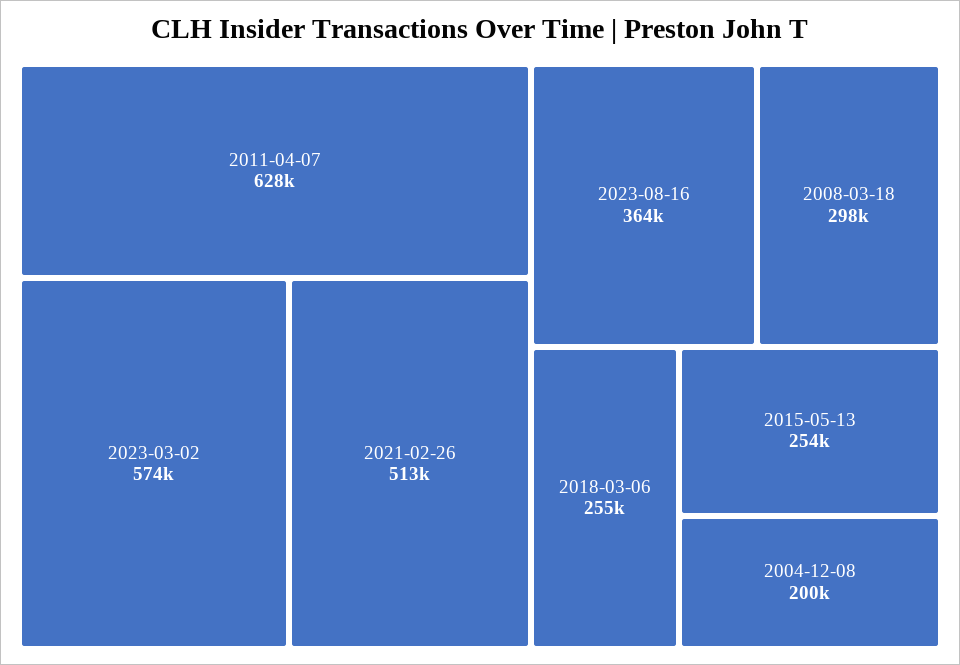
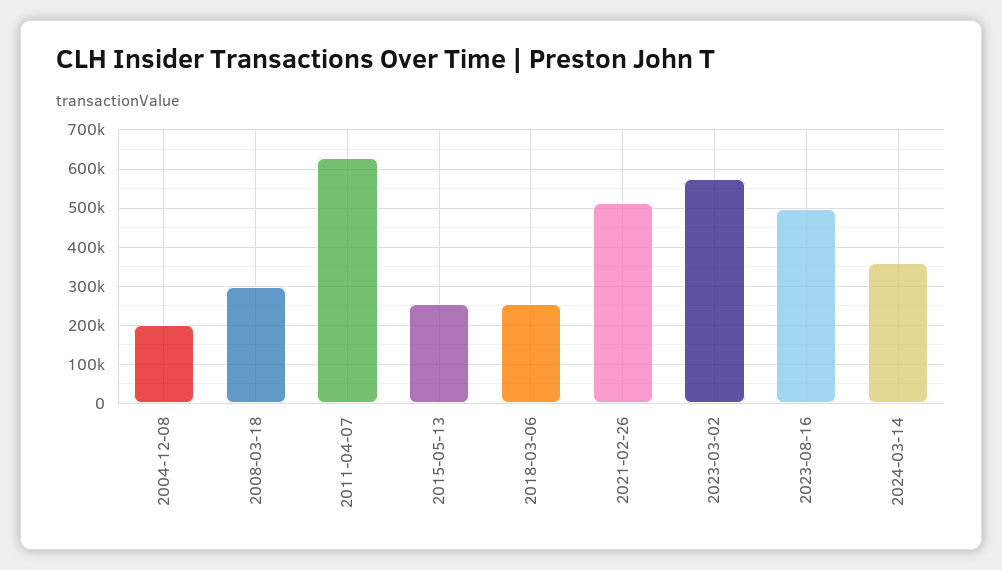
2023-08-16: 364000 -> 500000
2024-03-14: none -> 360000

